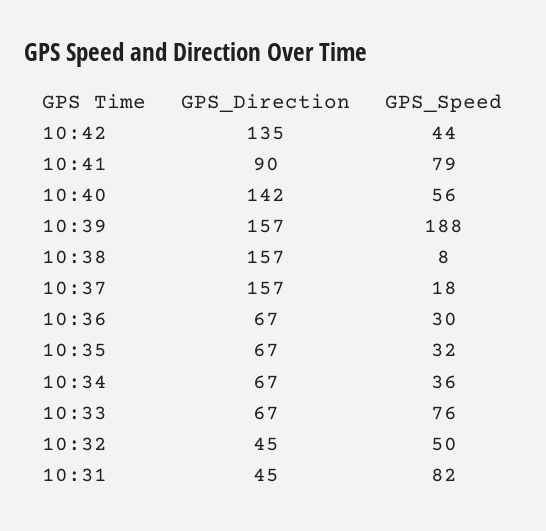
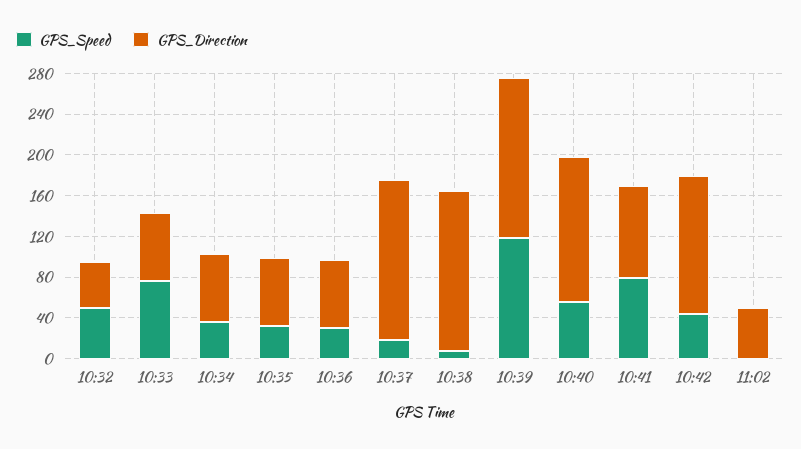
GPS_Speed, 10:39: 188 -> 120
GPS_Direction, 10:31: 45 -> none
GPS_Speed, 10:31: 82 -> none
GPS_Speed, 11:02: none -> 0
GPS_Direction, 11:02: none -> 50

